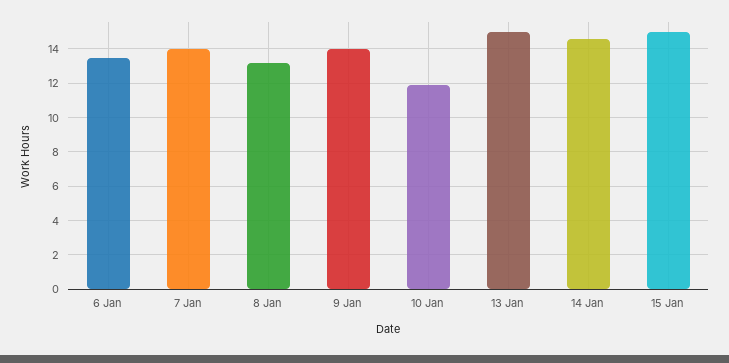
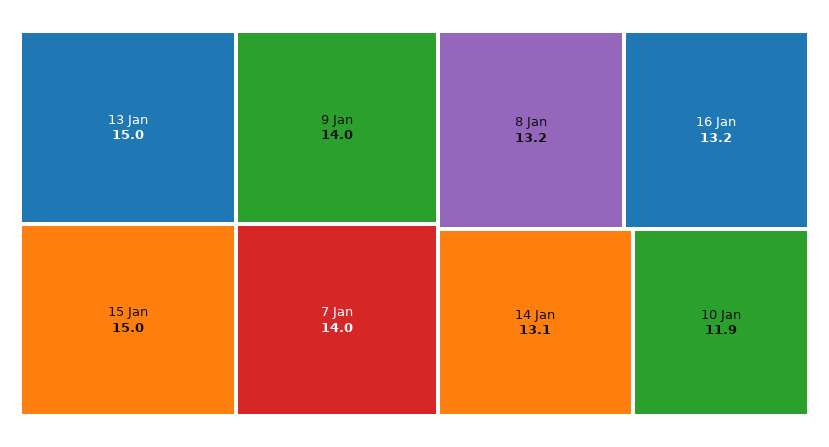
6 Jan: 13.5 -> none
14 Jan: 14.5 -> 13.1
16 Jan: none -> 13.2

